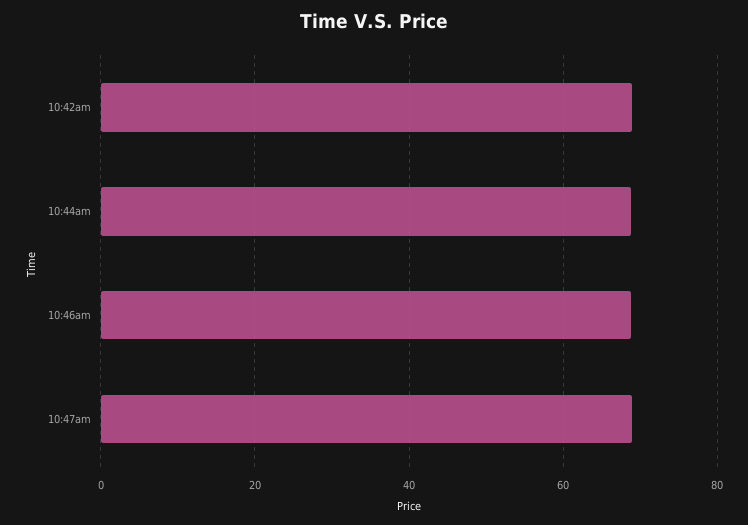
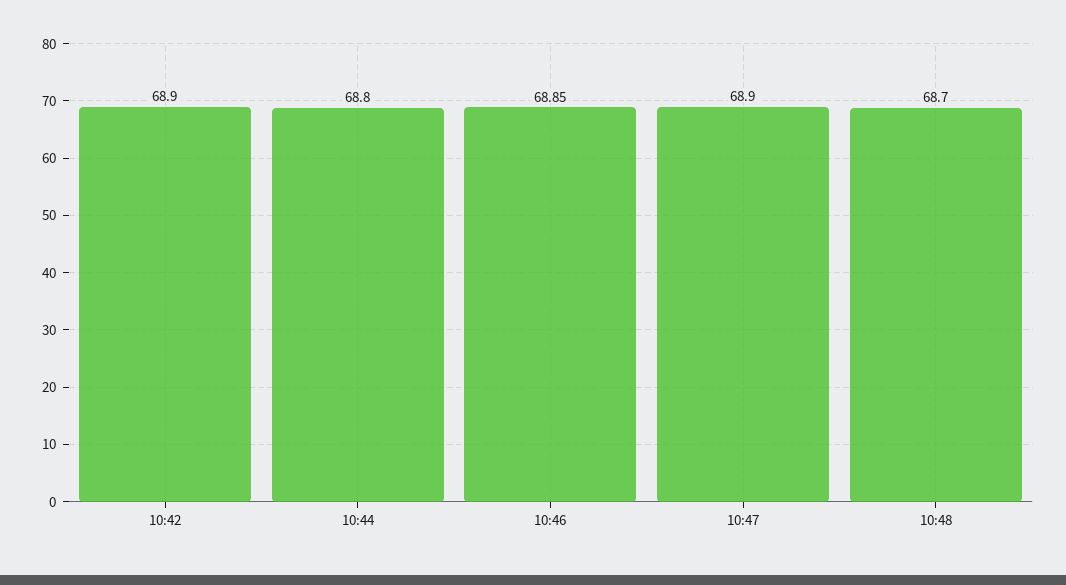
10:48: none -> 68.7

